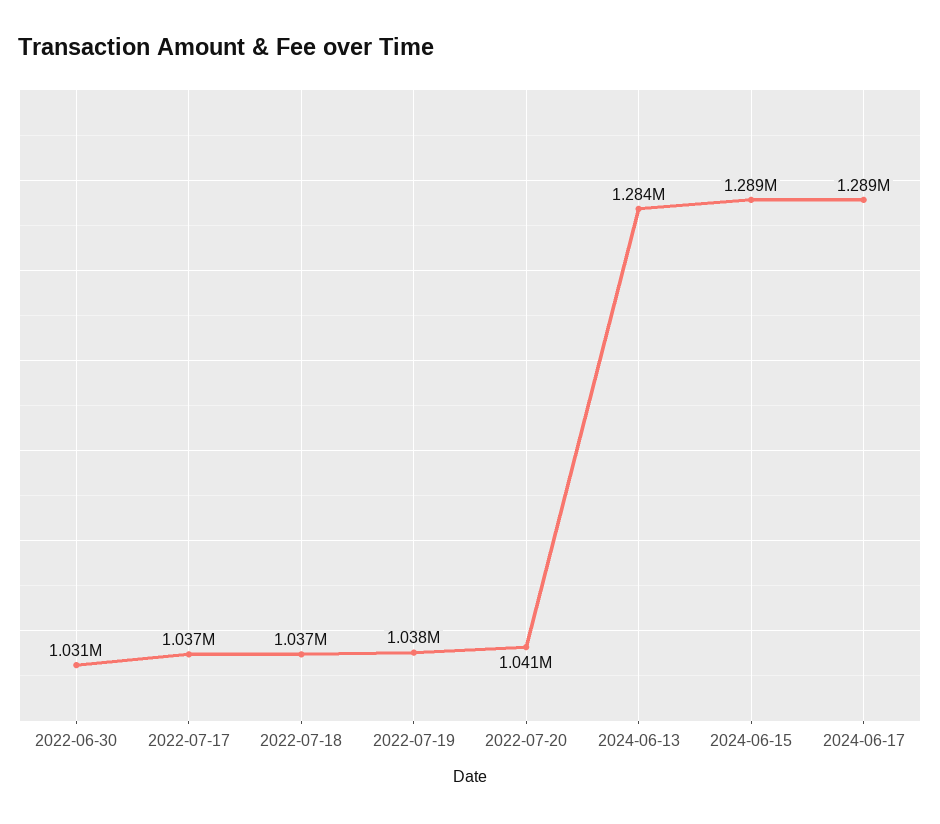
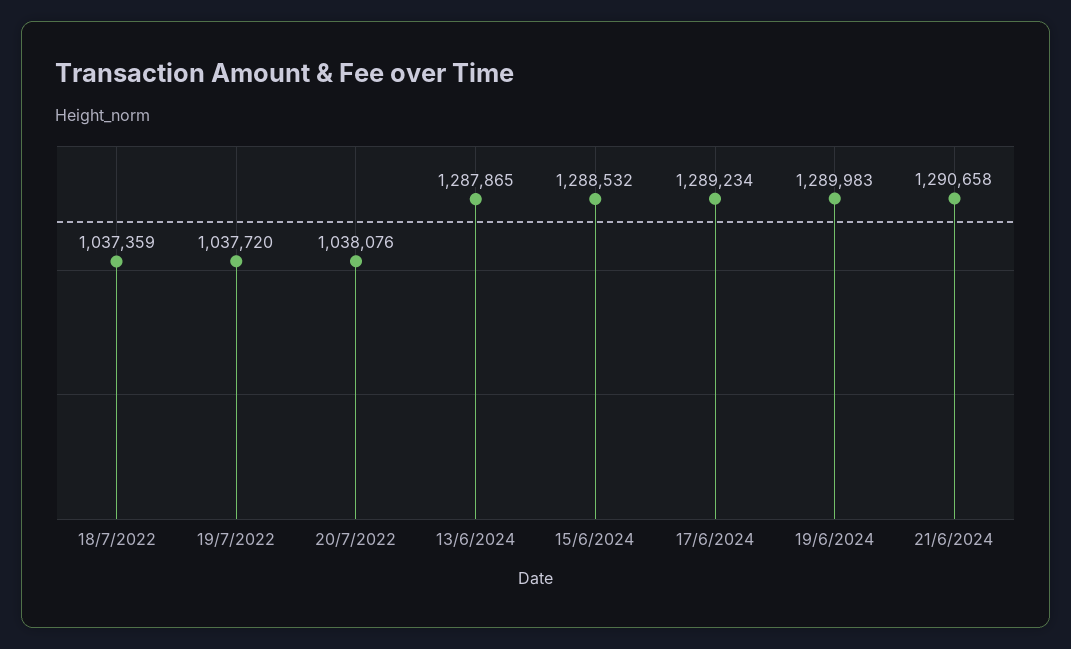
2022-06-30: 1031000 -> none
2022-07-17: 1037000 -> none
2022-07-20: 1041000 -> 1038076
2024-06-13: 1284000 -> 1287865
19/6/2024: none -> 1289983
21/6/2024: none -> 1290658

